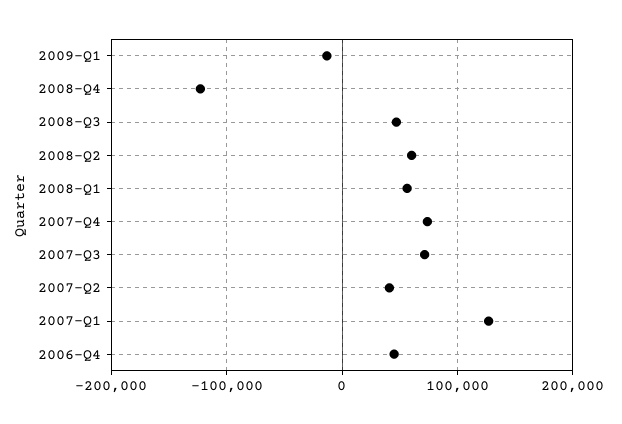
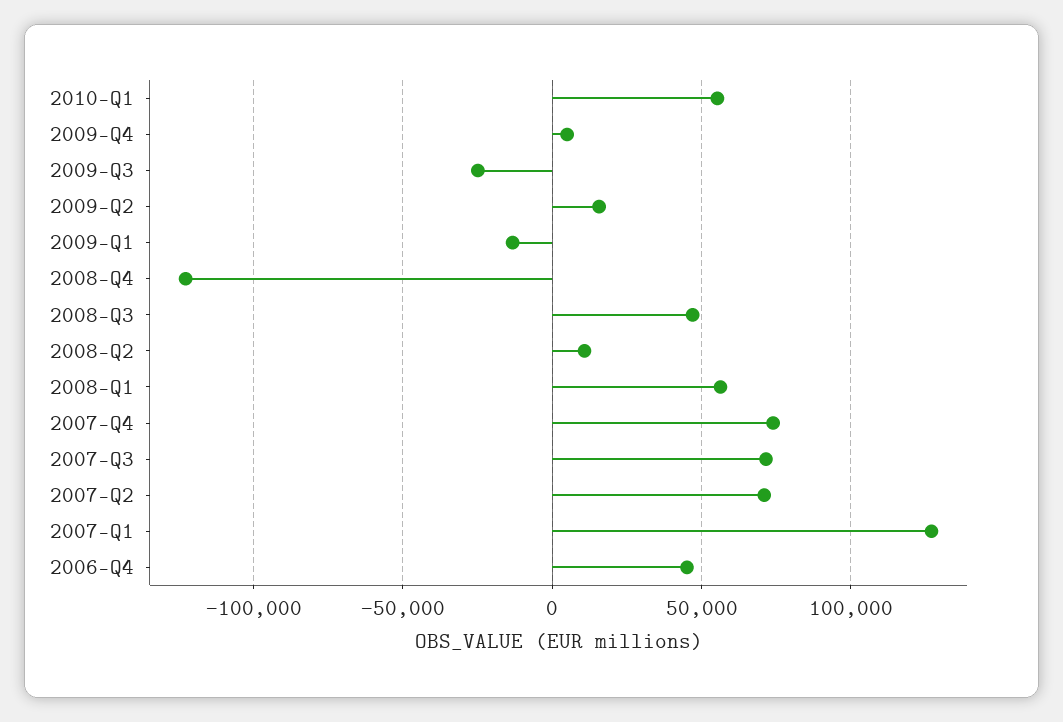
2008-Q2: 60000 -> 10000
2007-Q2: 40000 -> 70000
2010-Q1: none -> 55000
2009-Q4: none -> 5000
2009-Q3: none -> -25000
2009-Q2: none -> 15000

